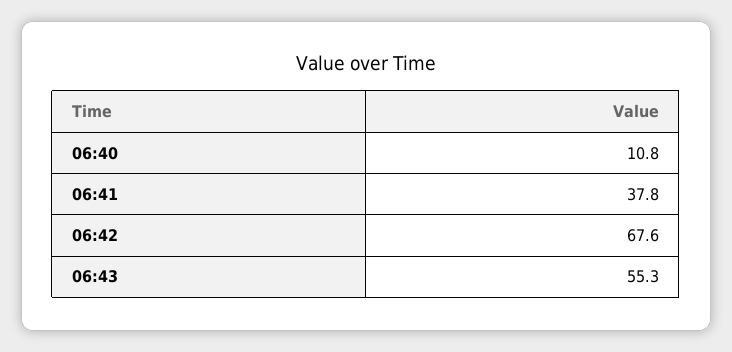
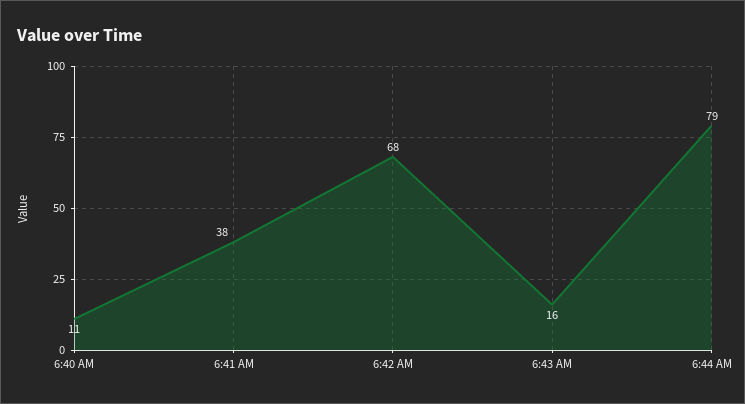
06:43: 55.3 -> 16
6:44 AM: none -> 79

